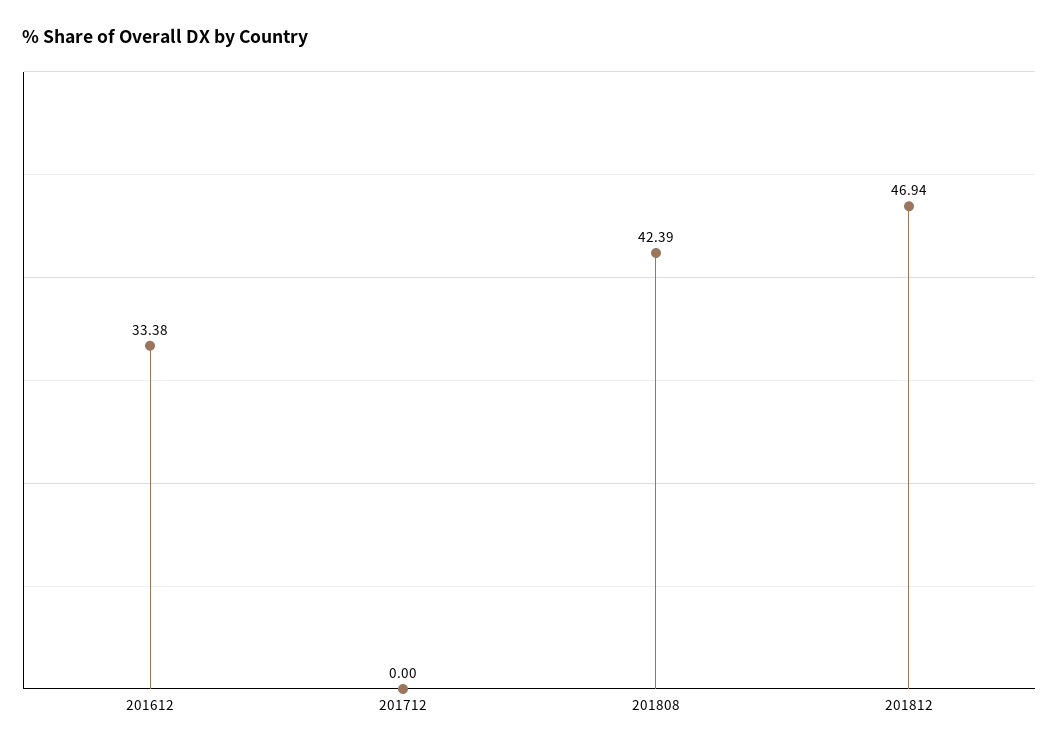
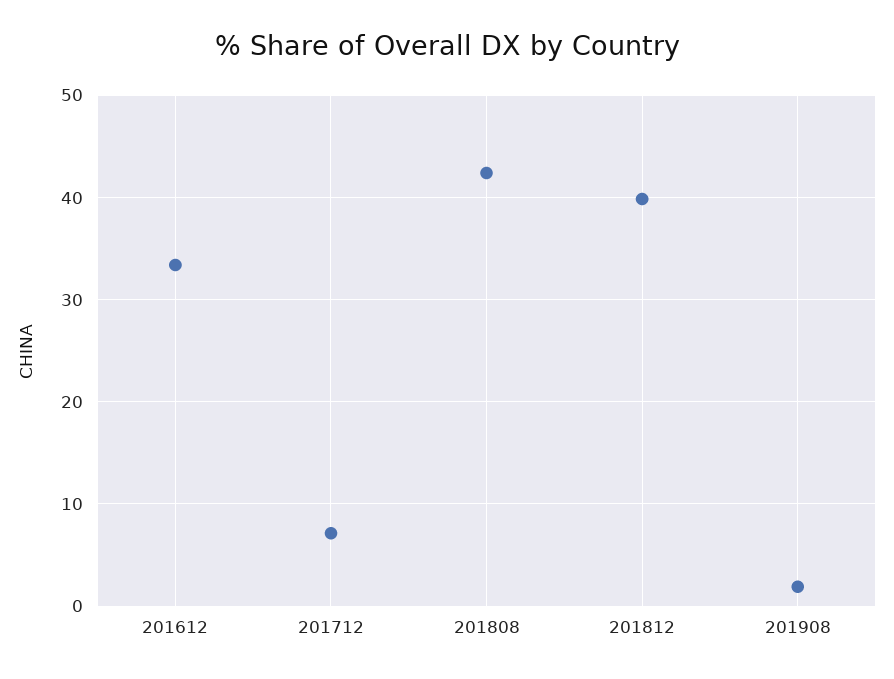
201712: 0 -> 7
201812: 46.94 -> 40
201908: none -> 2

